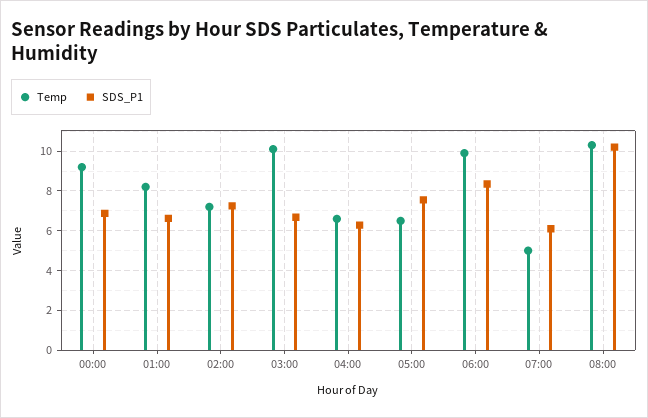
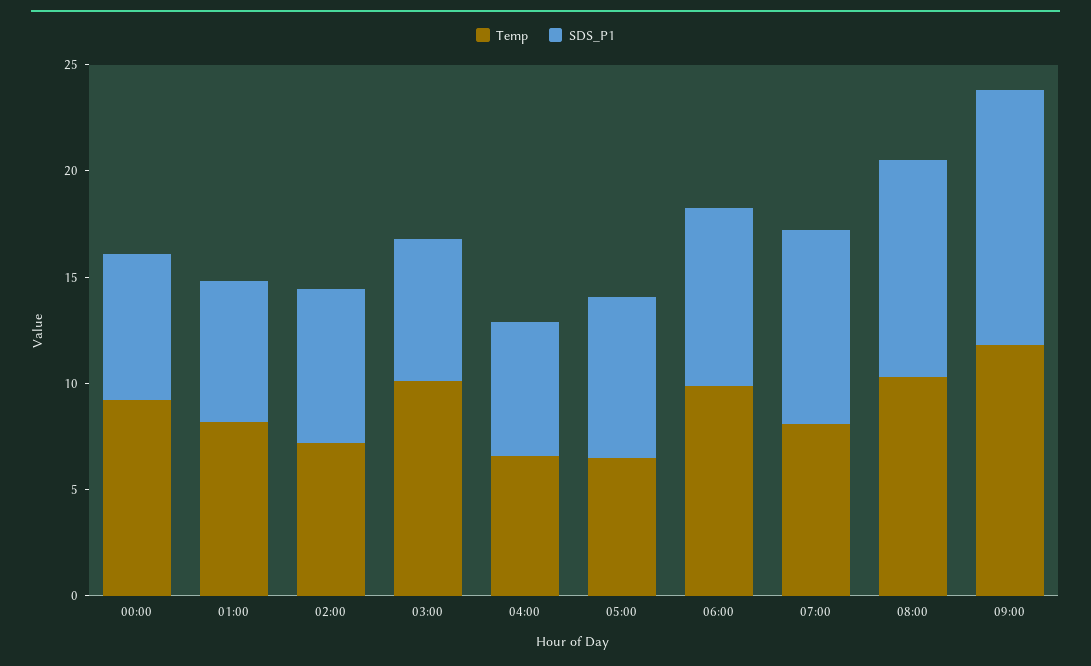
Temp, 07:00: 5 -> 8
SDS_P1, 07:00: 6 -> 9
Temp, 09:00: none -> 12
SDS_P1, 09:00: none -> 12

